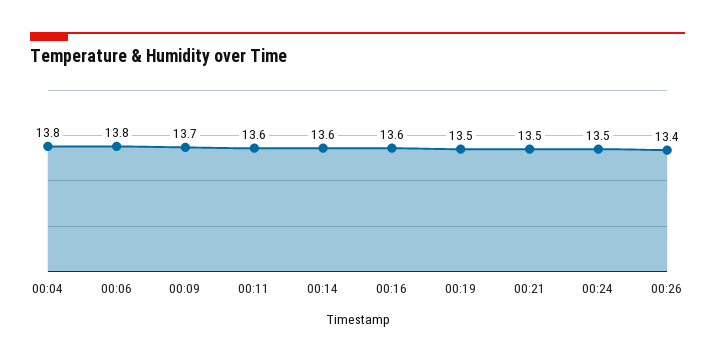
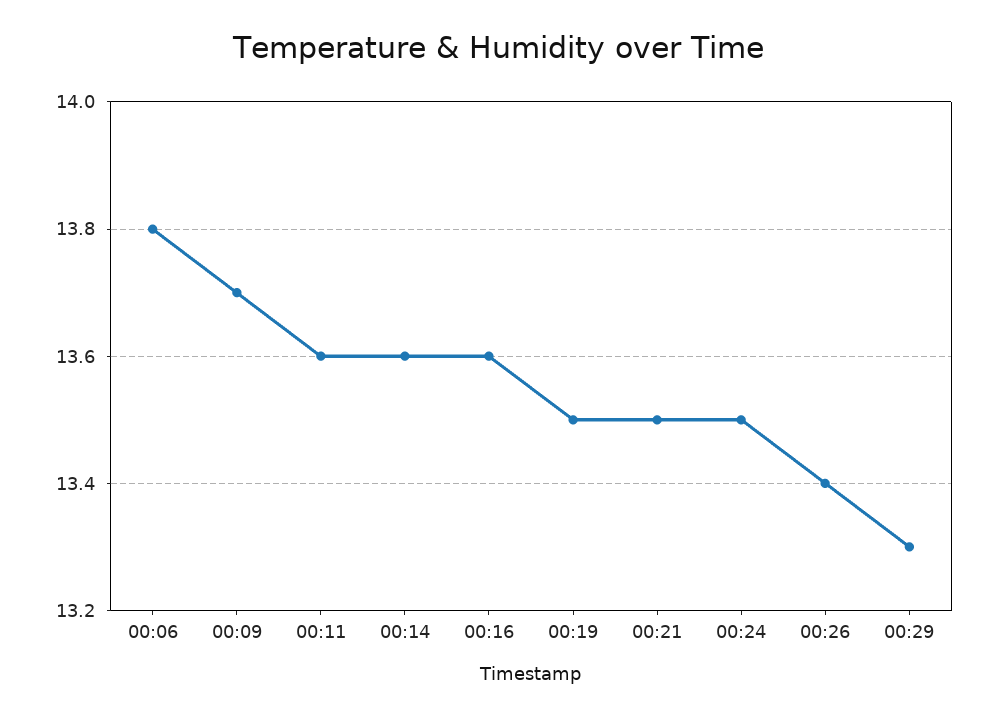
00:04: 13.8 -> none
00:29: none -> 13.3

